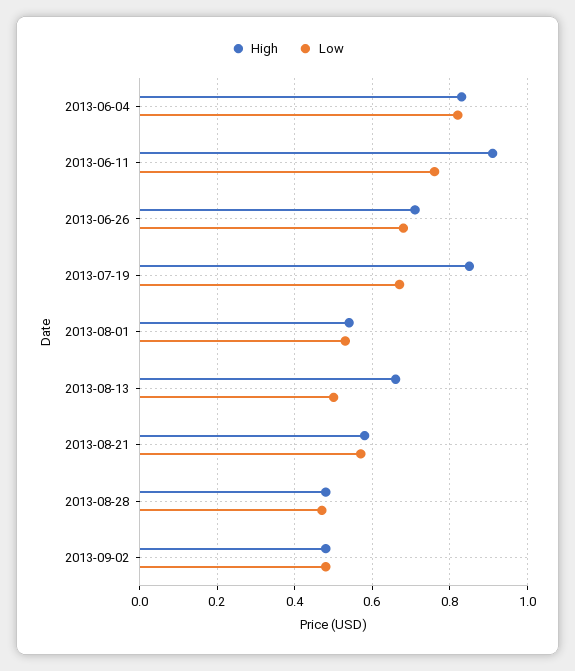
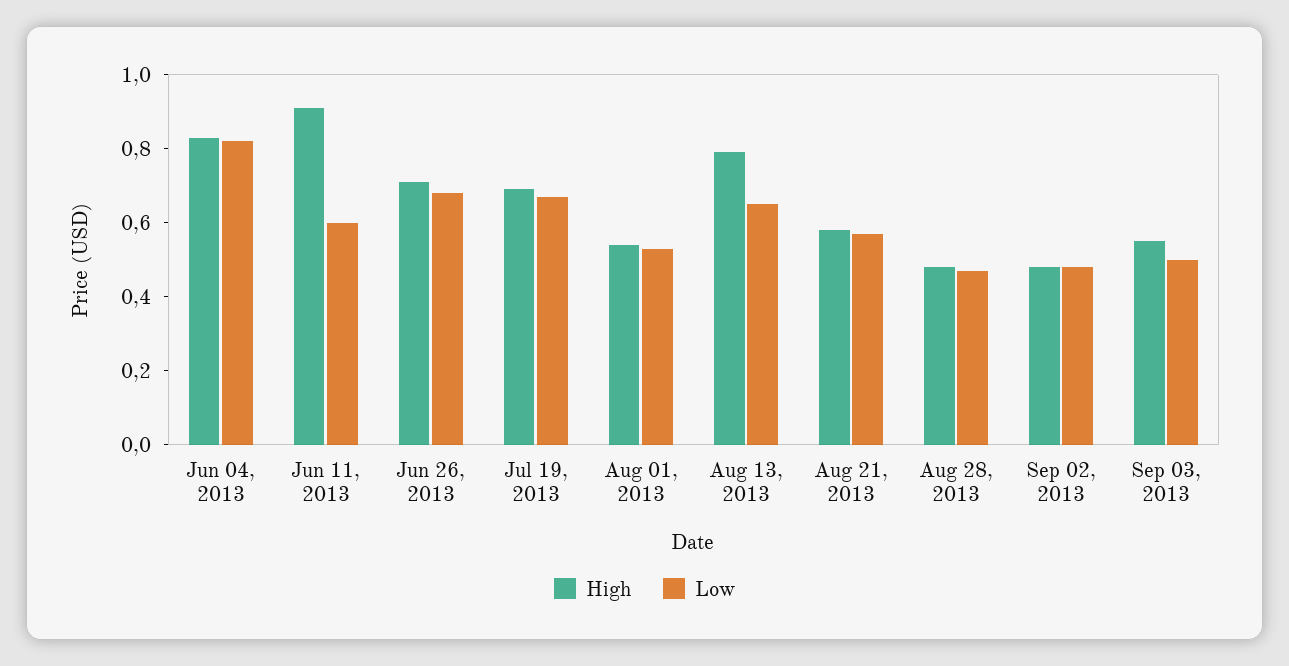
Low, 2013-06-11: 0.75 -> 0.6
High, 2013-07-19: 0.85 -> 0.7
High, 2013-08-13: 0.65 -> 0.8
Low, 2013-08-13: 0.5 -> 0.65
High, Sep 03, 2013: none -> 0.55
Low, Sep 03, 2013: none -> 0.5

